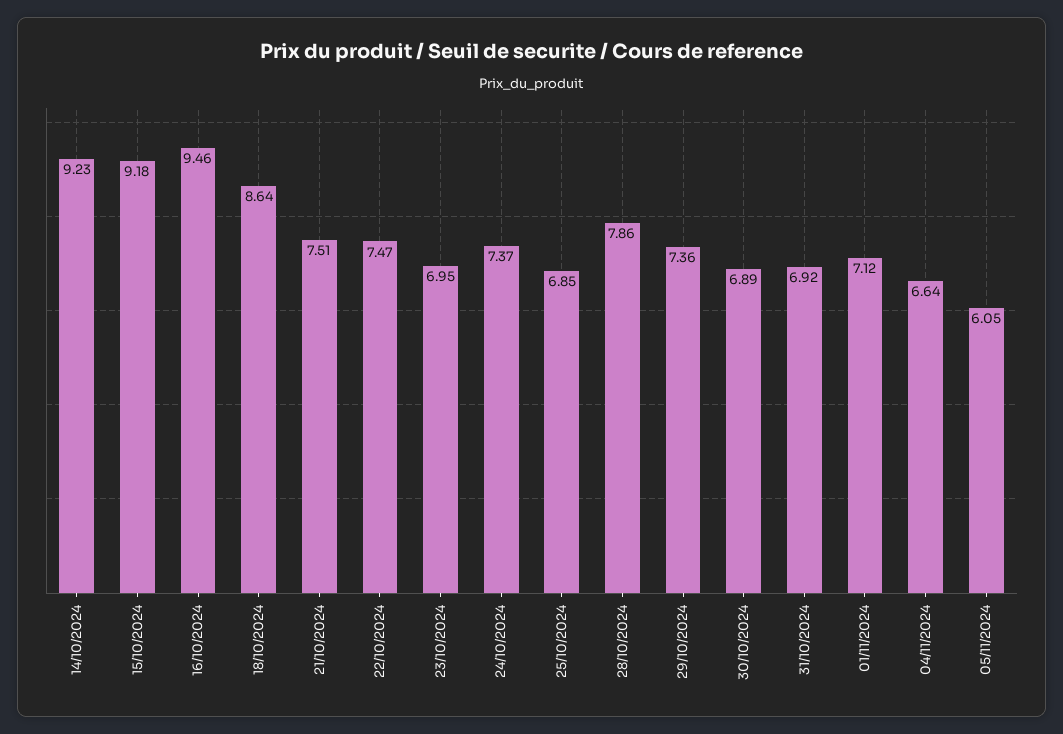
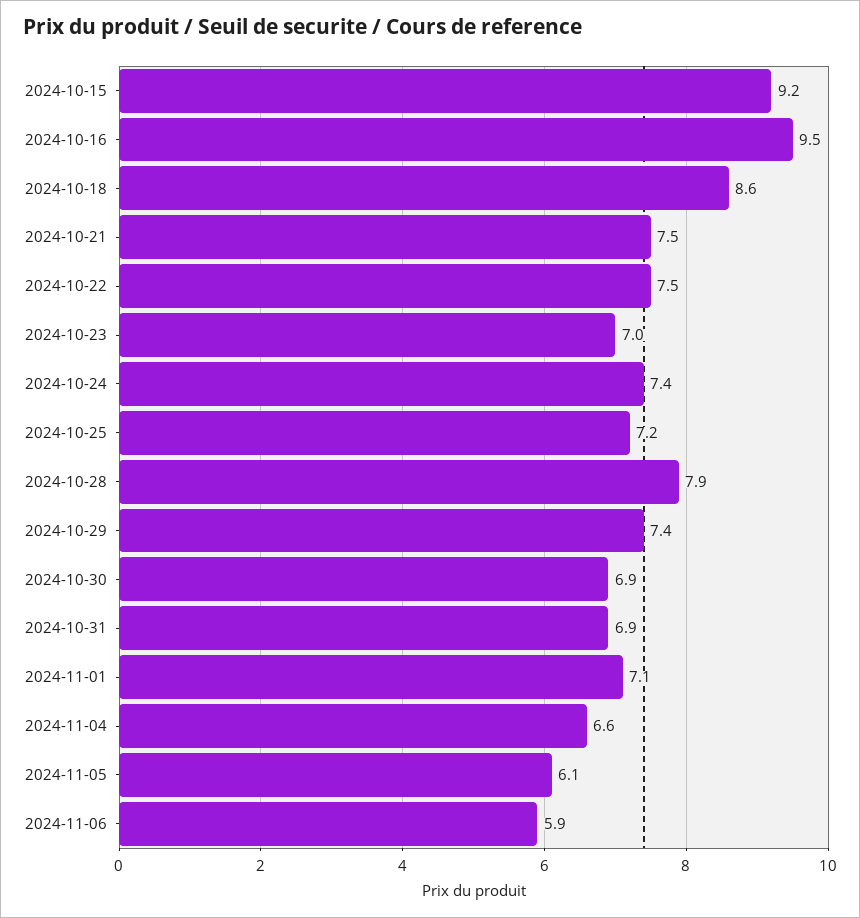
14/10/2024: 9.23 -> none
25/10/2024: 6.85 -> 7.2
2024-11-06: none -> 5.9

